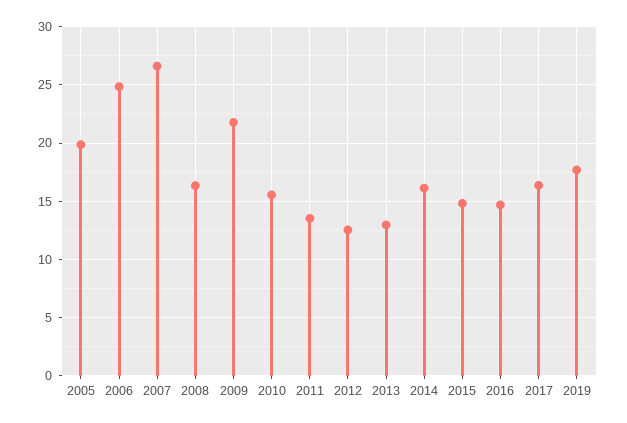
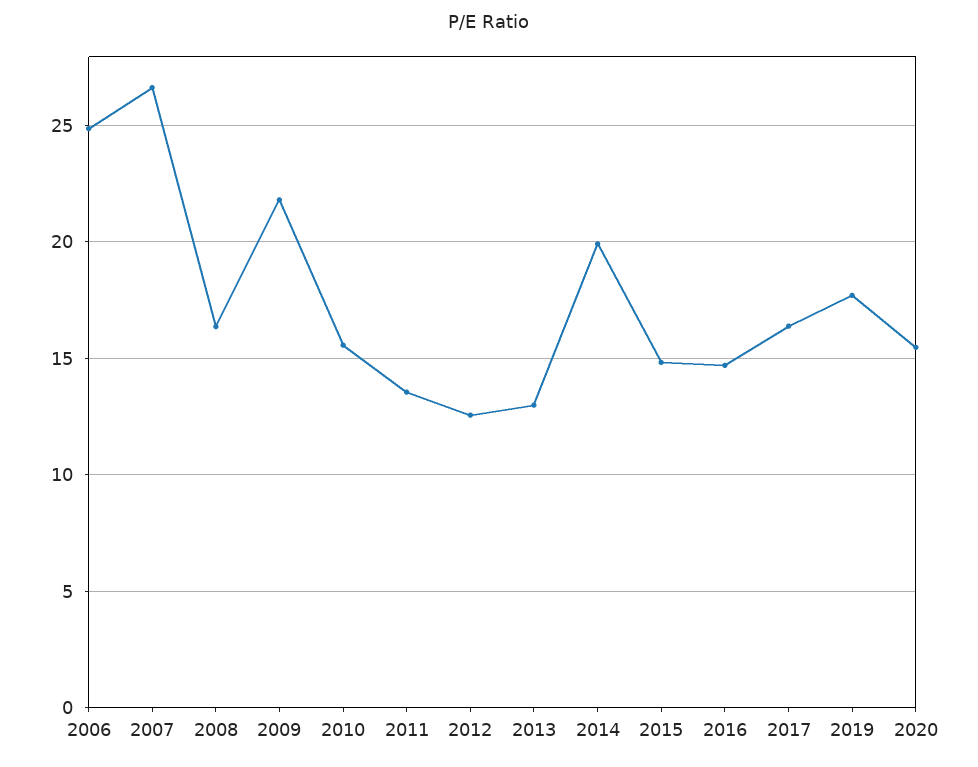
2005: 20 -> none
2014: 16 -> 20
2020: none -> 15.5

